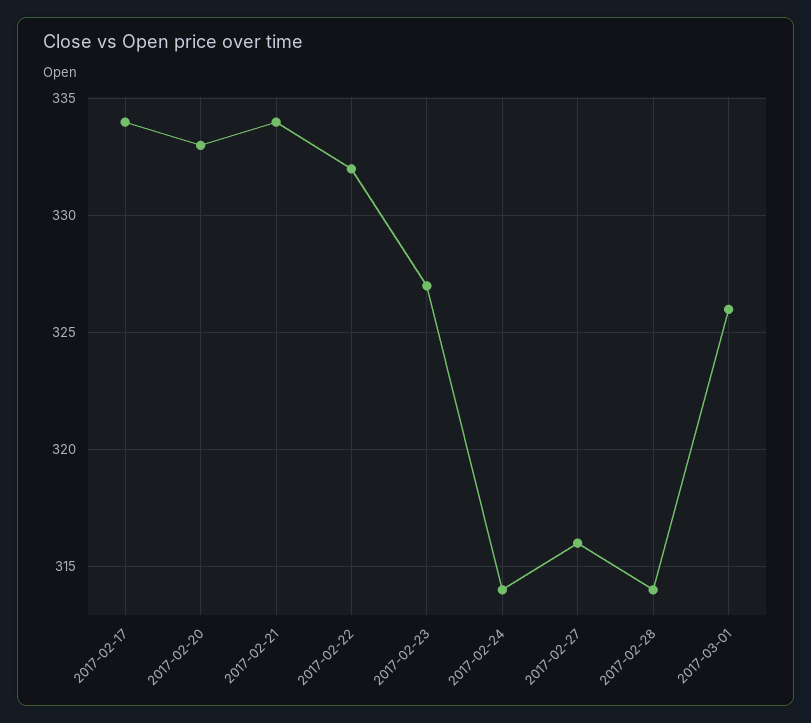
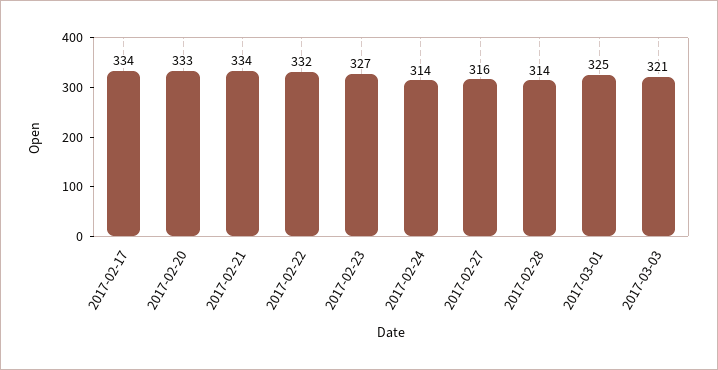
2017-03-01: 326 -> 325
2017-03-03: none -> 321

